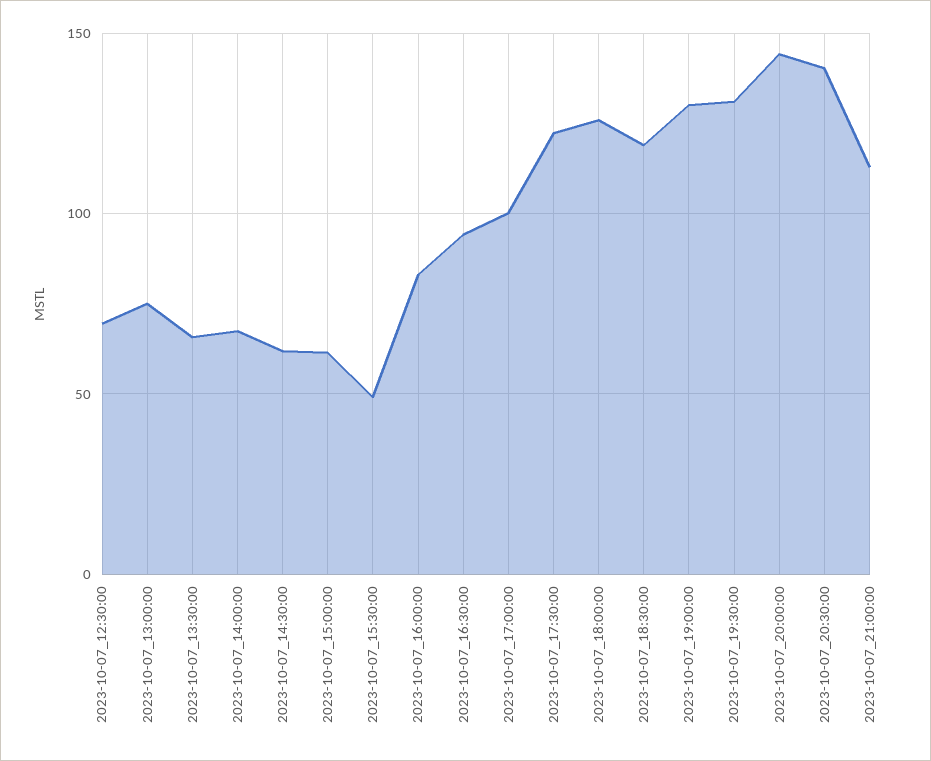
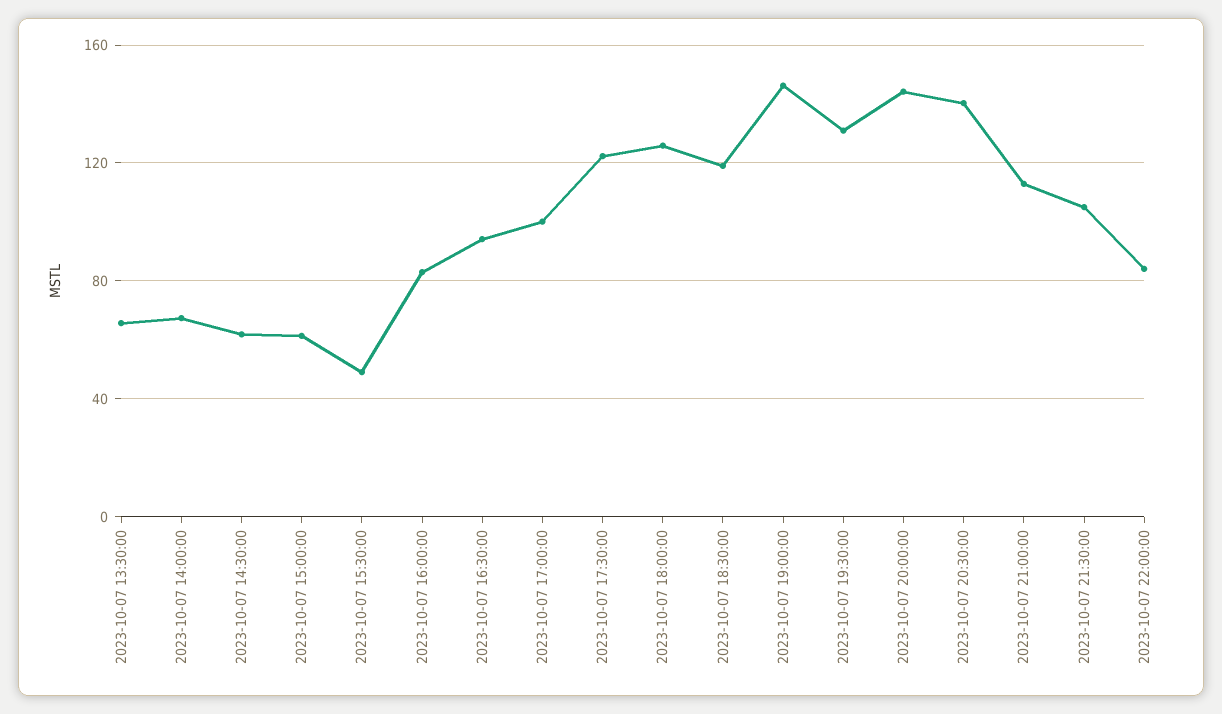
2023-10-07_12:30:00: 70 -> none
2023-10-07_13:00:00: 75 -> none
2023-10-07_19:00:00: 130 -> 145
2023-10-07 21:30:00: none -> 105
2023-10-07 22:00:00: none -> 85

